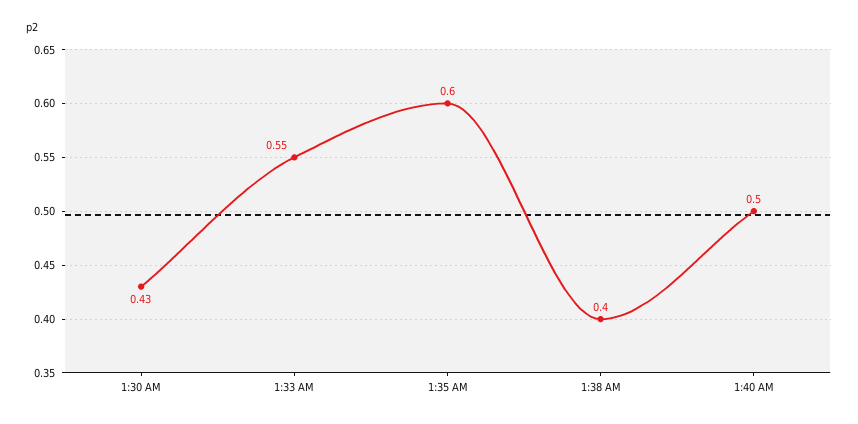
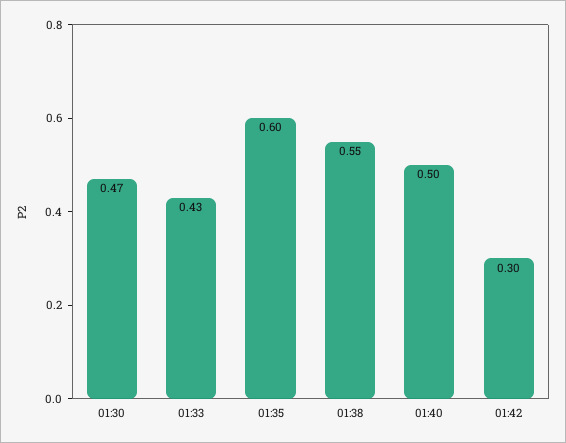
1:30 AM: 0.43 -> 0.47
1:33 AM: 0.55 -> 0.43
1:38 AM: 0.4 -> 0.55
01:42: none -> 0.3

